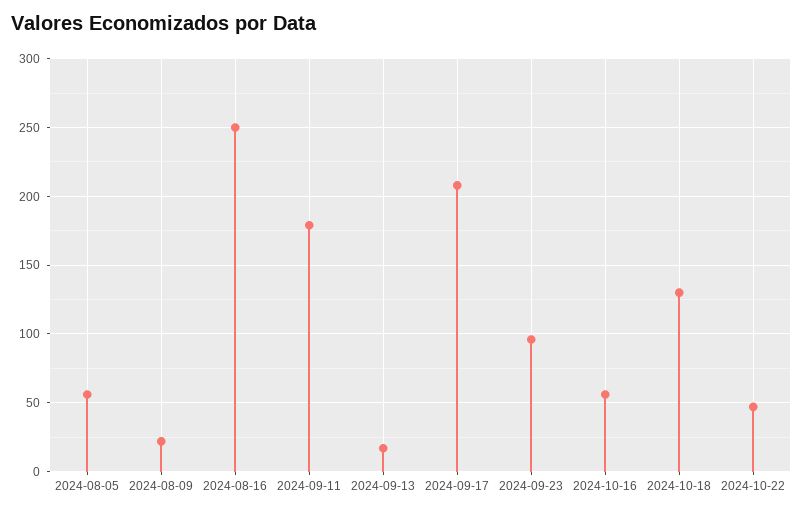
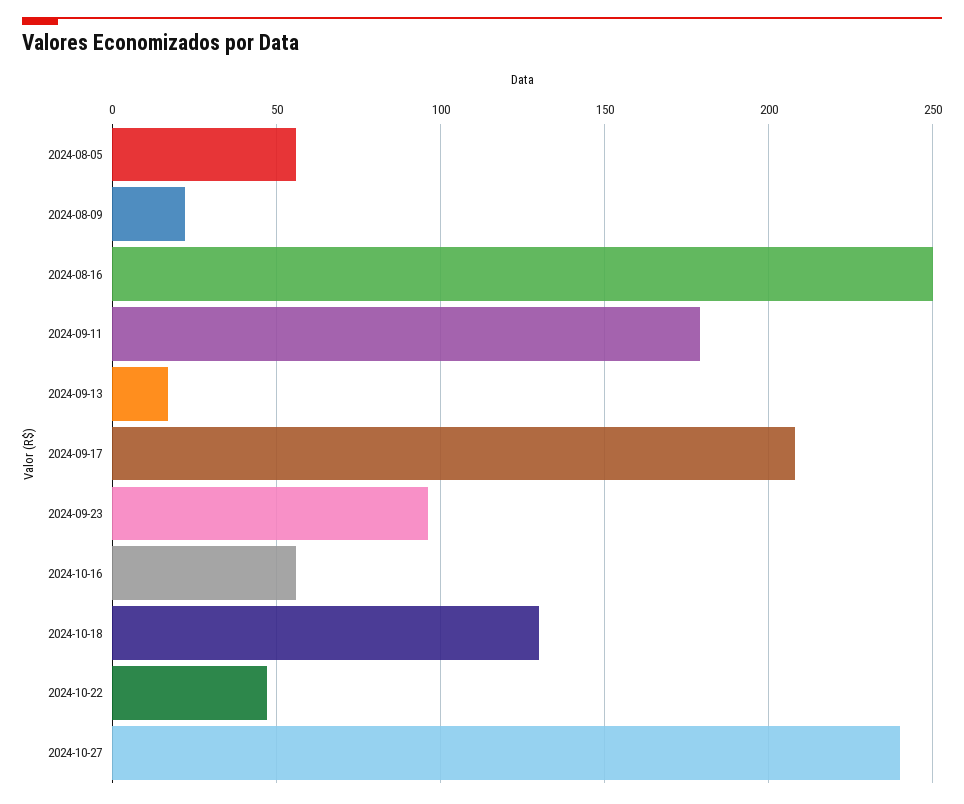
2024-10-27: none -> 240

